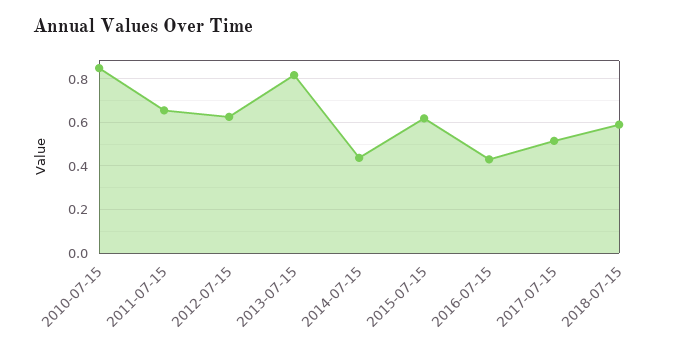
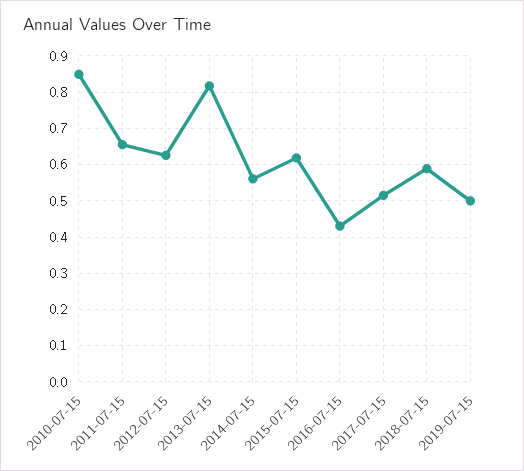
2014-07-15: 0.45 -> 0.56
2019-07-15: none -> 0.5

